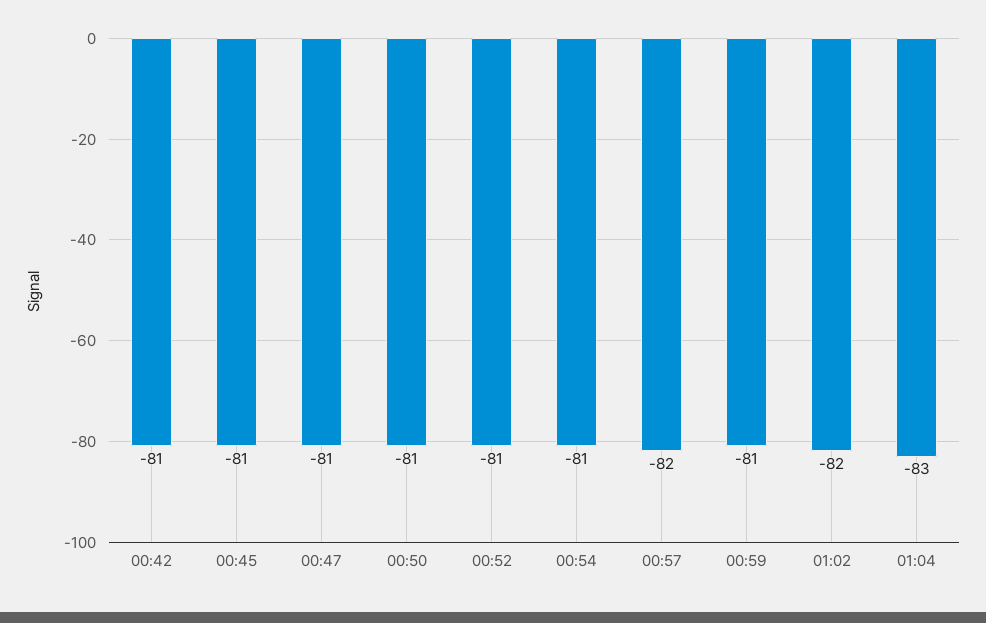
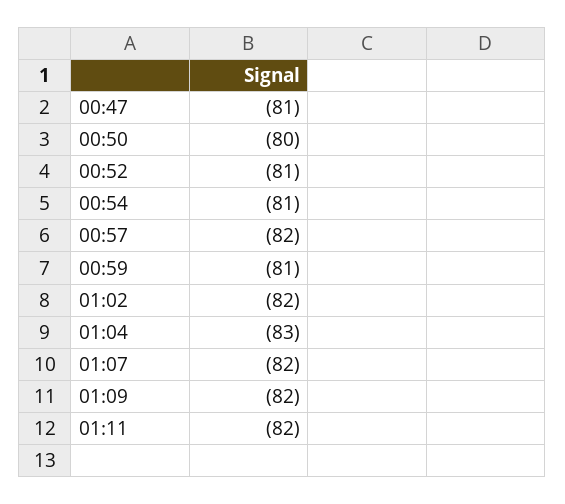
00:42: -81 -> none
00:45: -81 -> none
00:50: -81 -> -80
01:07: none -> -82
01:09: none -> -82
01:11: none -> -82

